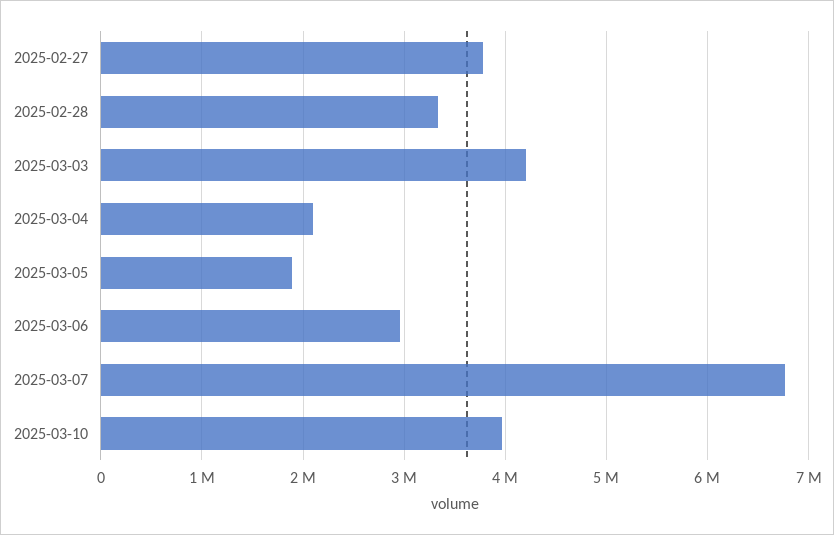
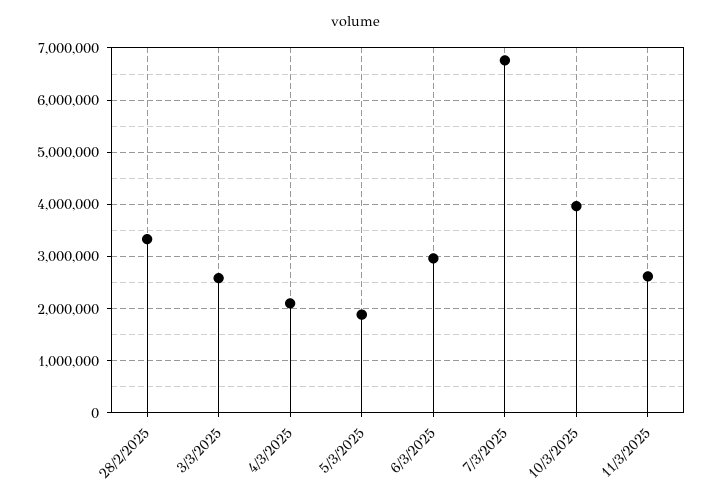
2025-02-27: 3800000 -> none
2025-03-03: 4200000 -> 2600000
11/3/2025: none -> 2600000

